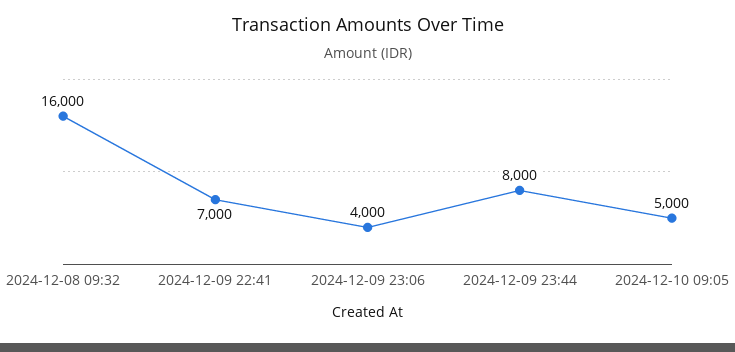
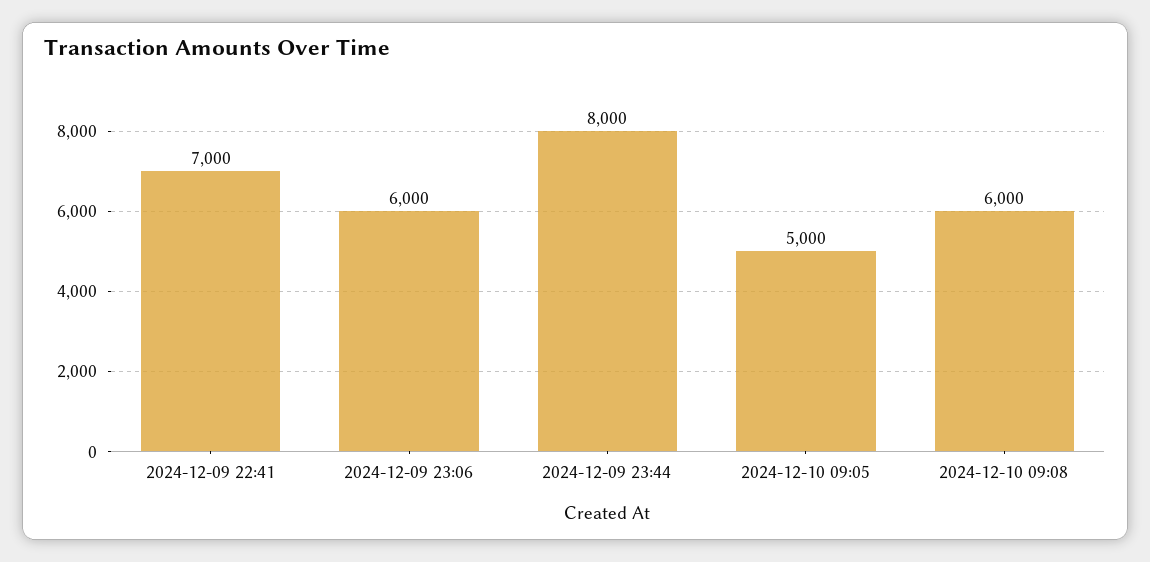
2024-12-08 09:32: 16000 -> none
2024-12-09 23:06: 4000 -> 6000
2024-12-10 09:08: none -> 6000

